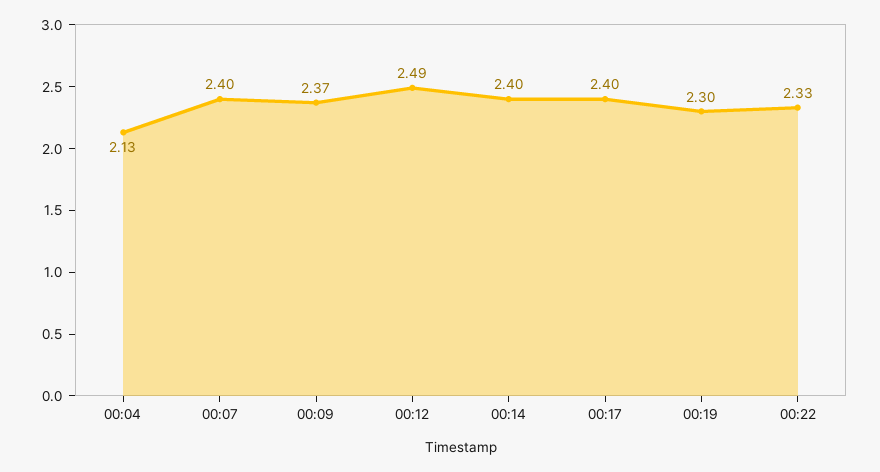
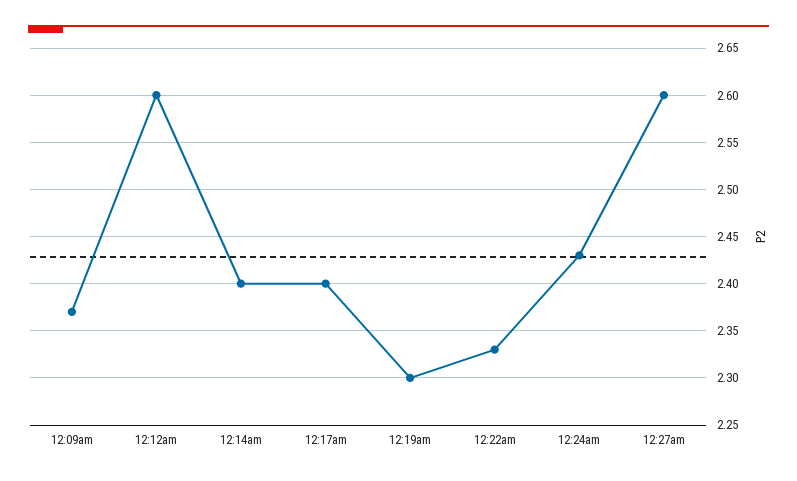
00:04: 2.13 -> none
00:07: 2.4 -> none
00:12: 2.49 -> 2.6
12:24am: none -> 2.43
12:27am: none -> 2.6

